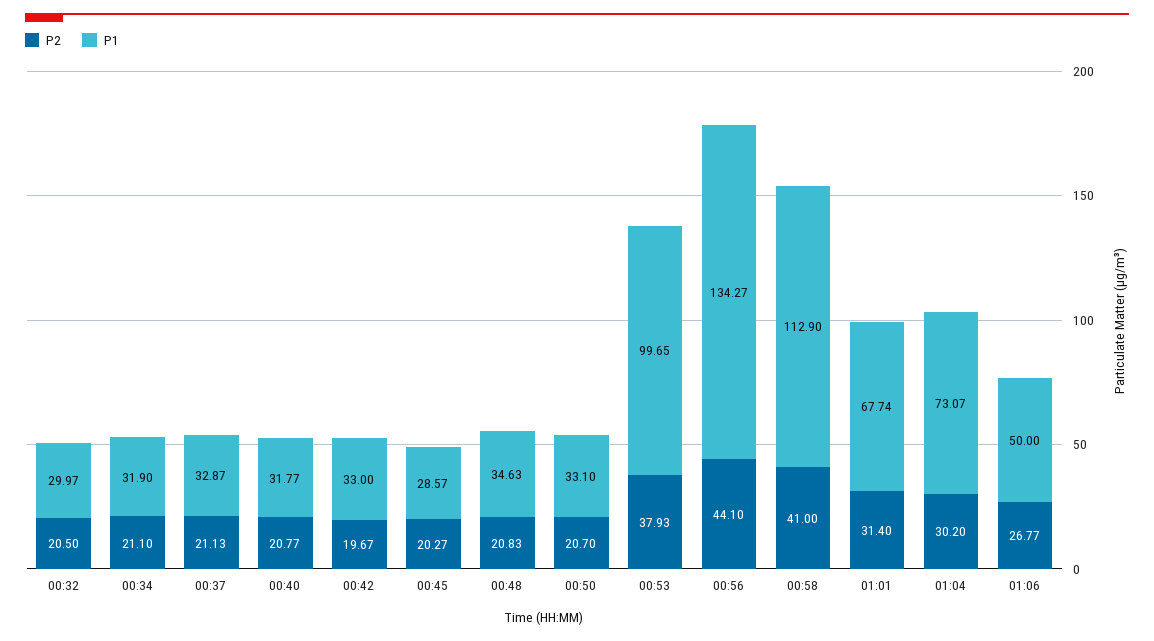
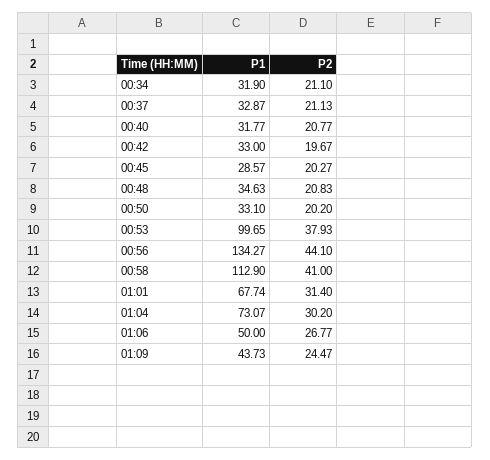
P2, 00:32: 20.5 -> none
P1, 00:32: 29.97 -> none
P2, 00:50: 20.7 -> 20.2
P1, 01:09: none -> 43.73
P2, 01:09: none -> 24.47

